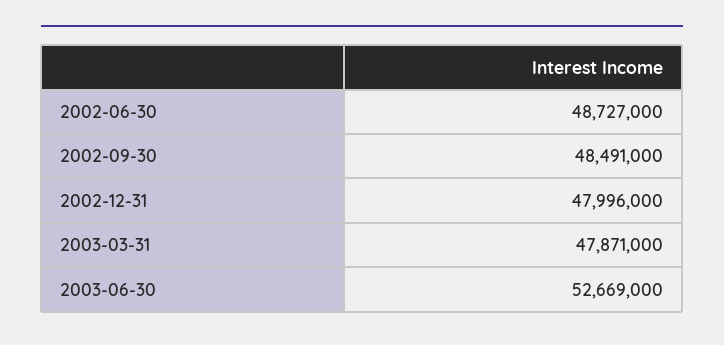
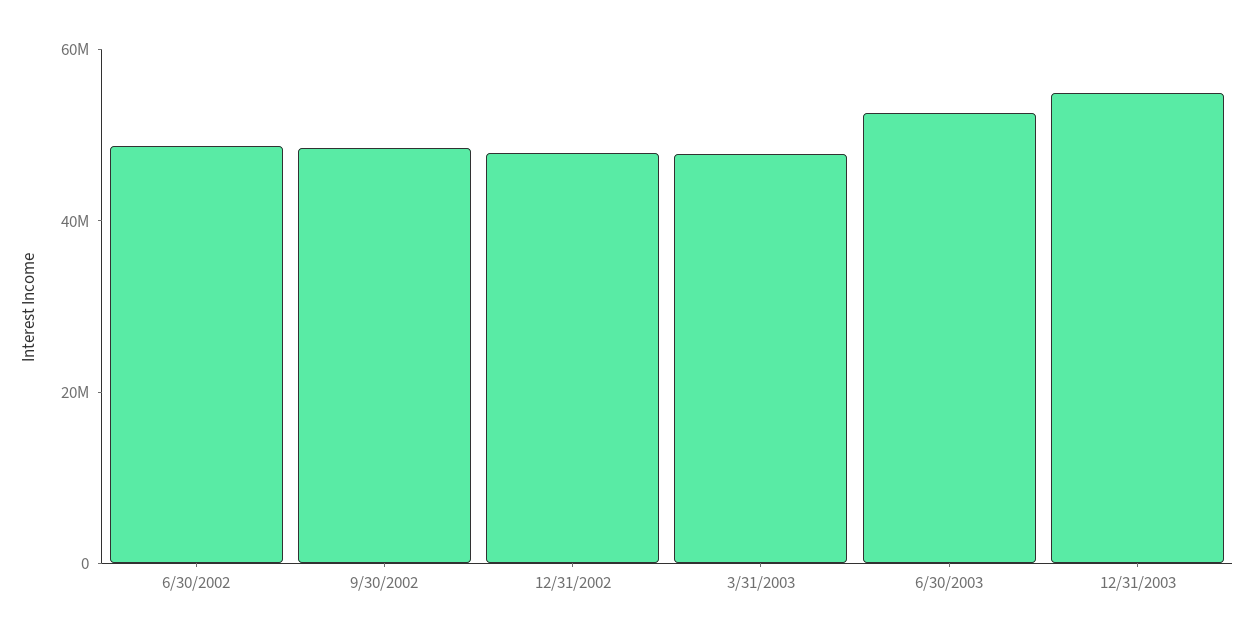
12/31/2003: none -> 55000000

